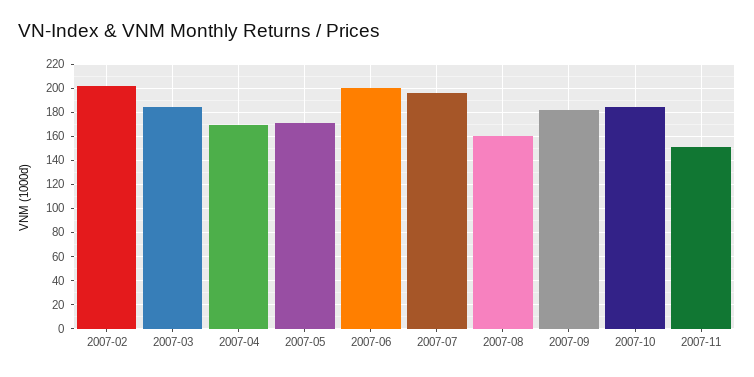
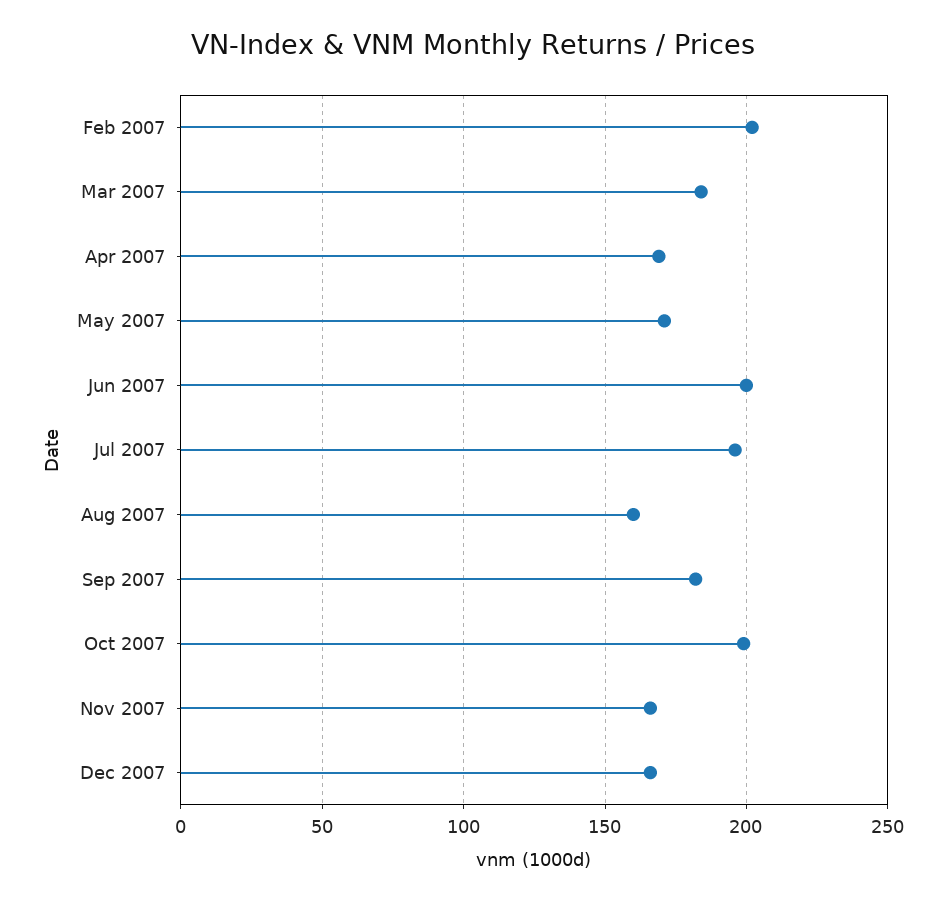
2007-10: 185 -> 200
2007-11: 150 -> 165
Dec 2007: none -> 165

